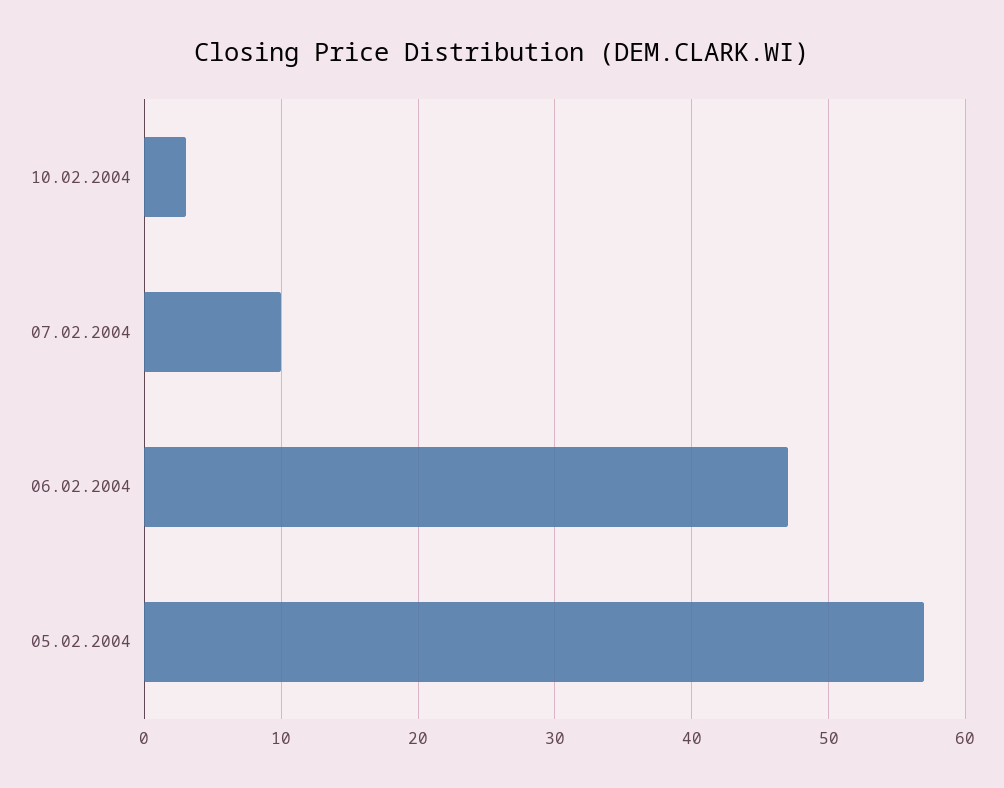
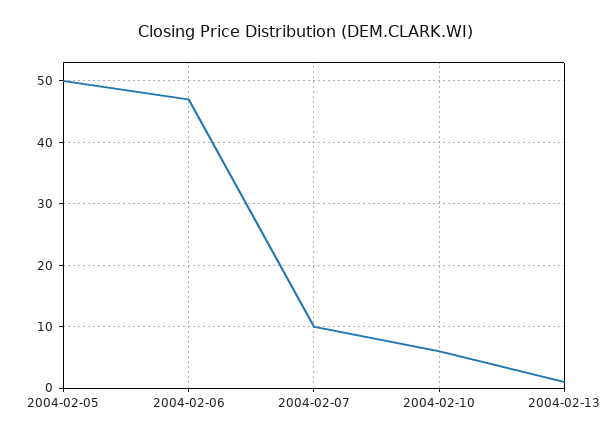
10.02.2004: 3 -> 6
05.02.2004: 57 -> 50
2004-02-13: none -> 1

